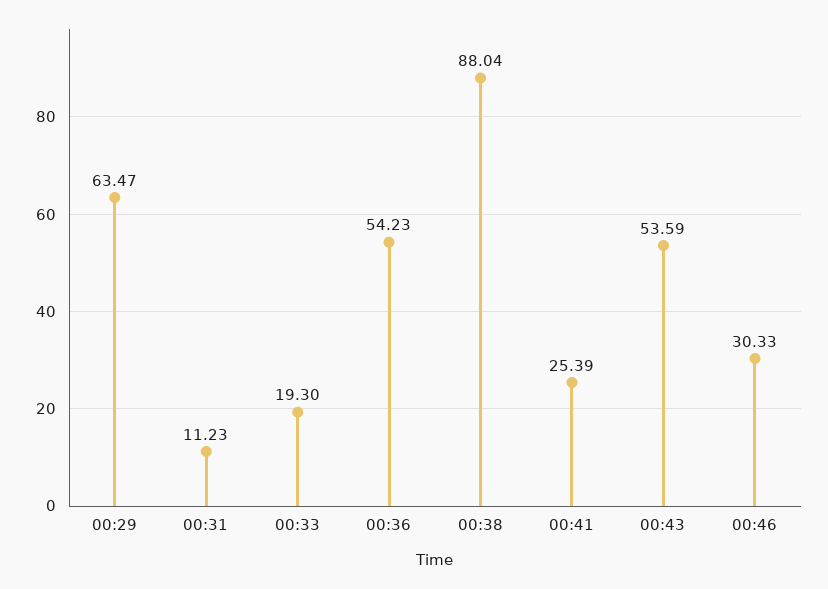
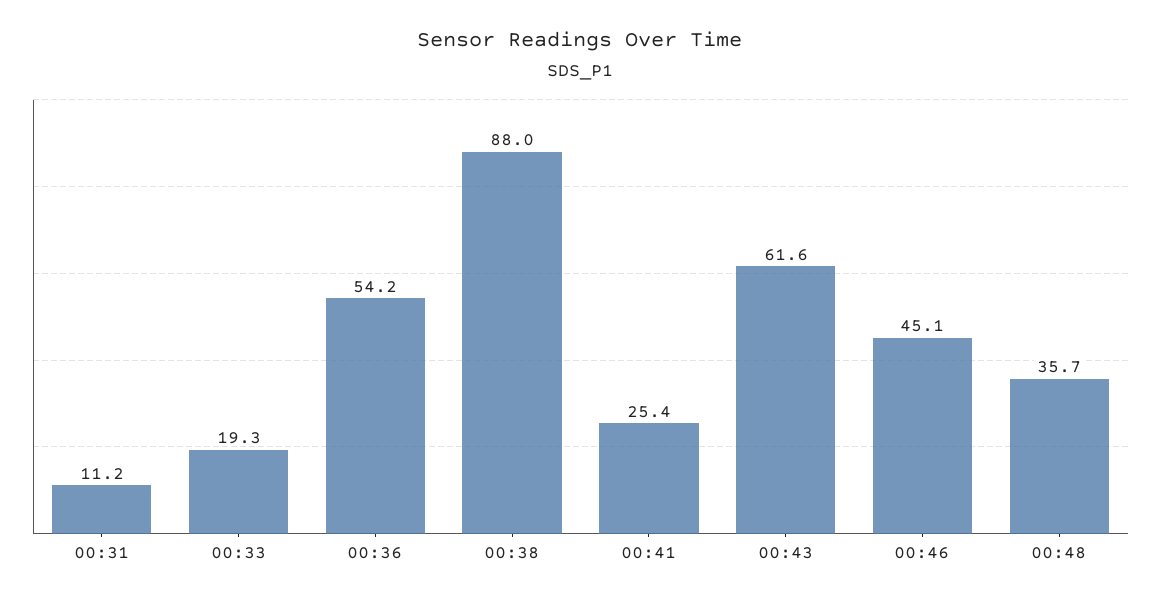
00:29: 63.47 -> none
00:43: 53.59 -> 61.6
00:46: 30.33 -> 45.1
00:48: none -> 35.7

